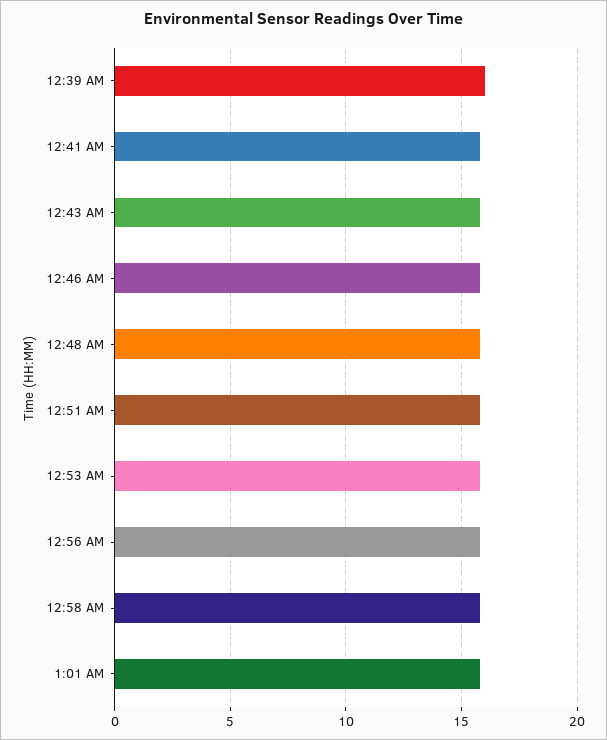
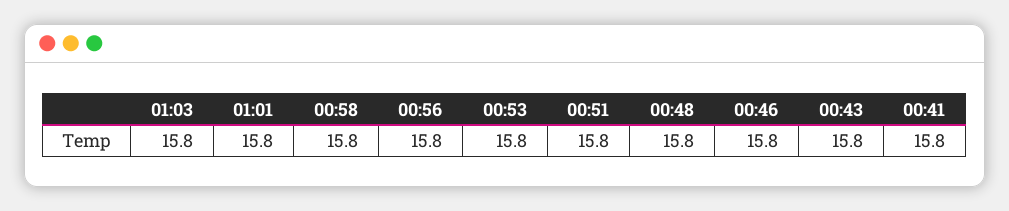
12:39 AM: 16 -> none
01:03: none -> 15.8

